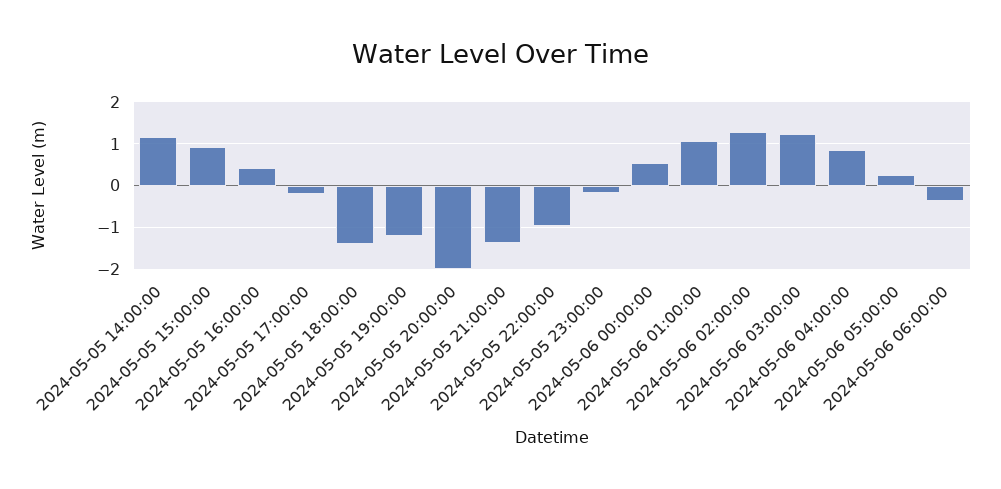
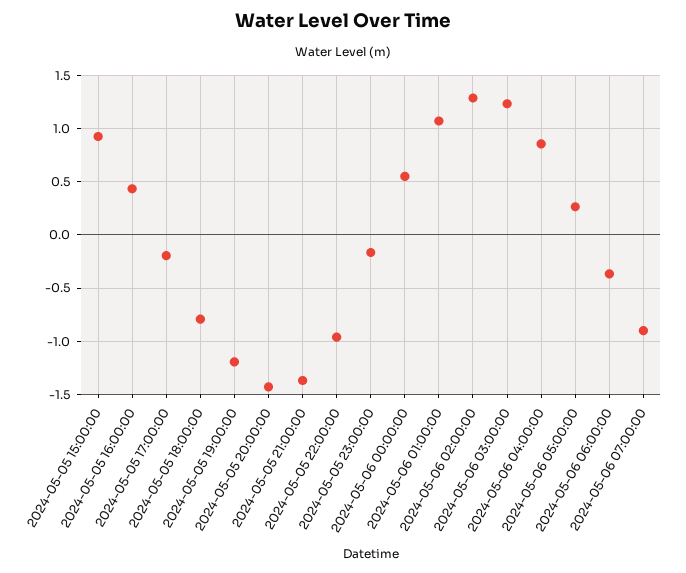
2024-05-05 14:00:00: 1.2 -> none
2024-05-05 18:00:00: -1.4 -> -0.8
2024-05-05 20:00:00: -2 -> -1.4
2024-05-06 07:00:00: none -> -0.9

